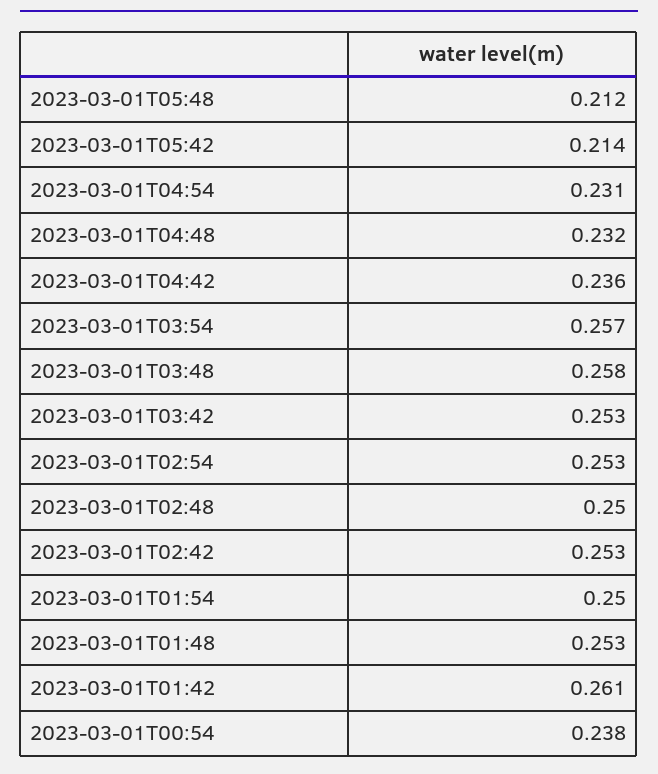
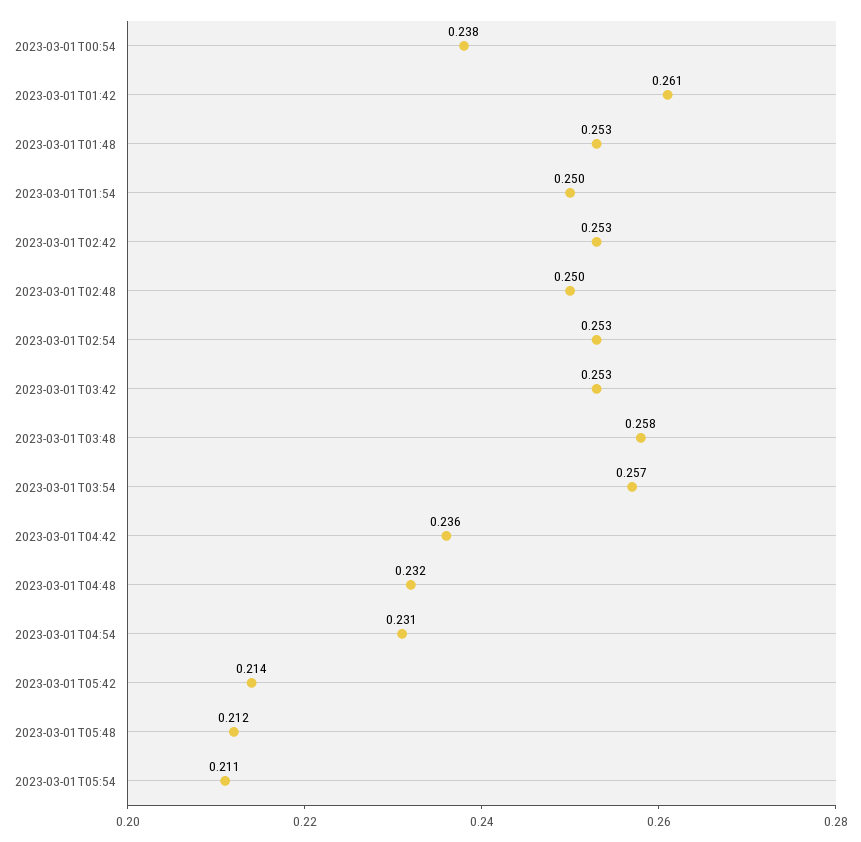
2023-03-01T05:54: none -> 0.211

